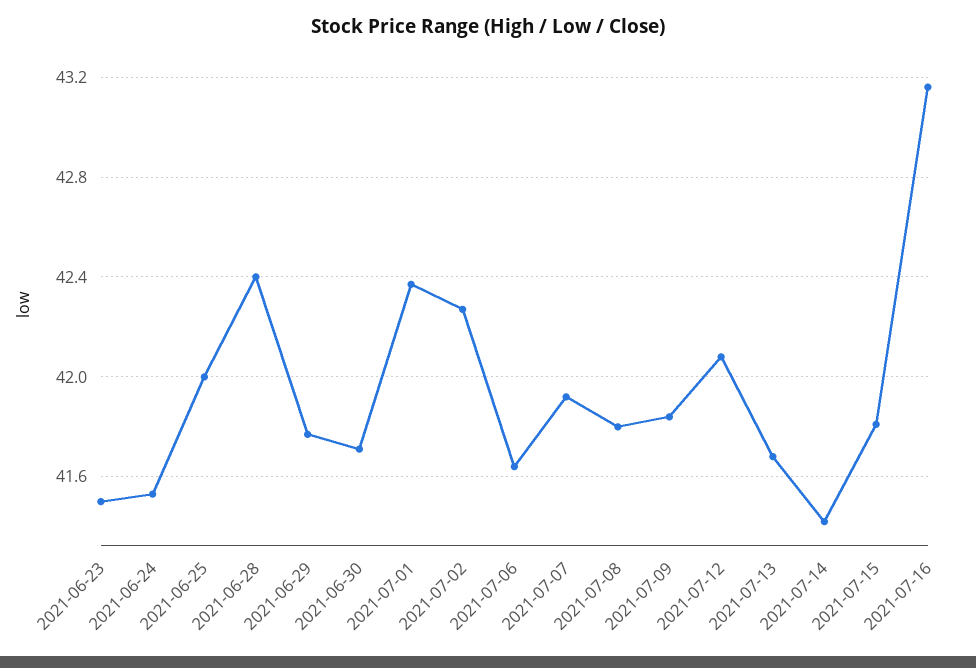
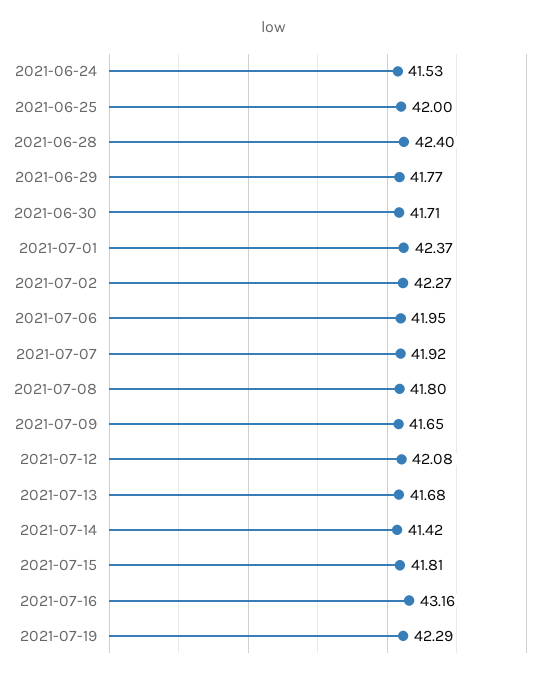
2021-06-23: 41.5 -> none
2021-07-06: 41.65 -> 41.95
2021-07-09: 41.85 -> 41.65
2021-07-19: none -> 42.29

